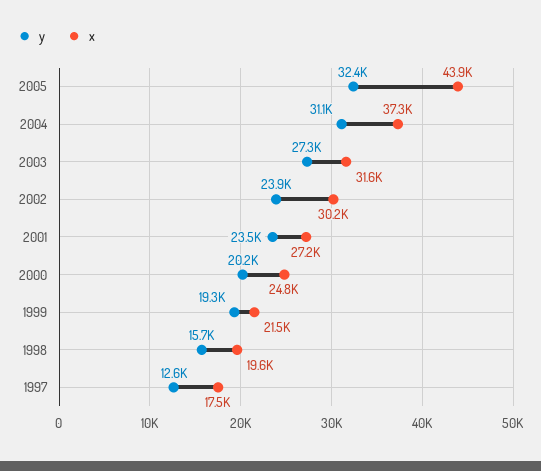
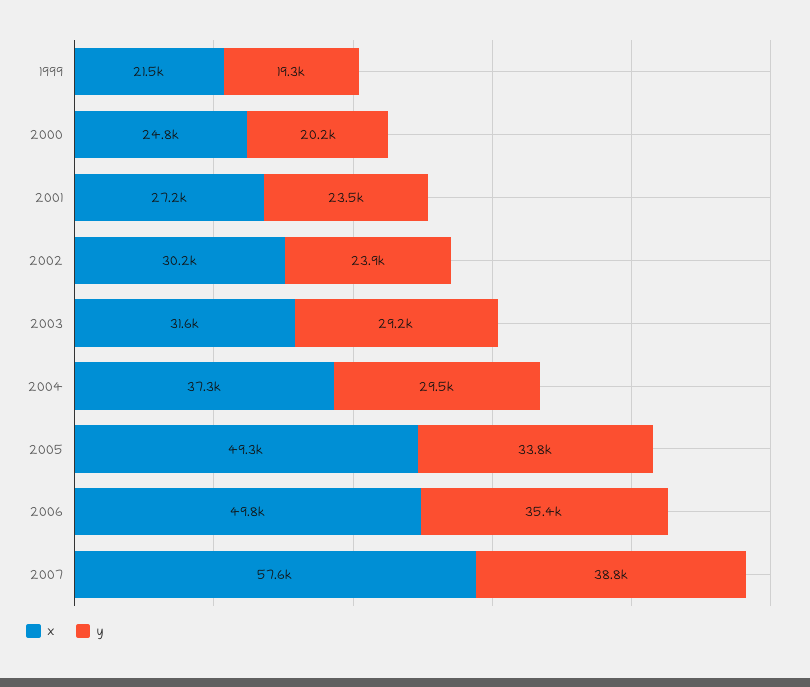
y, 2005: 32400 -> 33800
x, 2005: 43900 -> 49300
y, 2004: 31100 -> 29500
y, 2003: 27300 -> 29200
y, 1998: 15700 -> none
x, 1998: 19600 -> none
y, 1997: 12600 -> none
x, 1997: 17500 -> none
x, 2006: none -> 49800
y, 2006: none -> 35400
x, 2007: none -> 57600
y, 2007: none -> 38800

